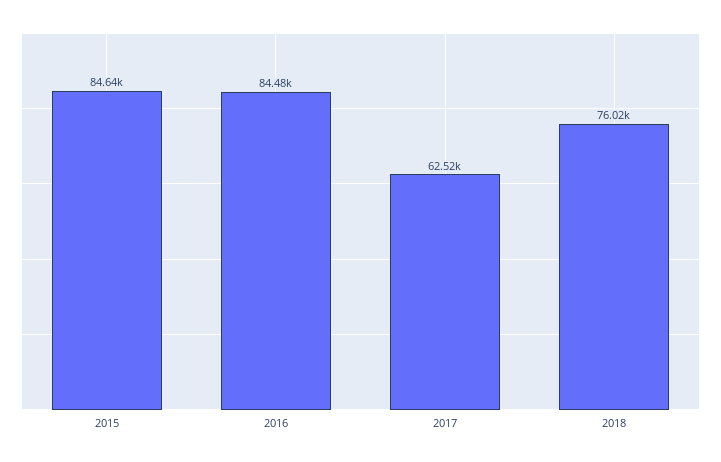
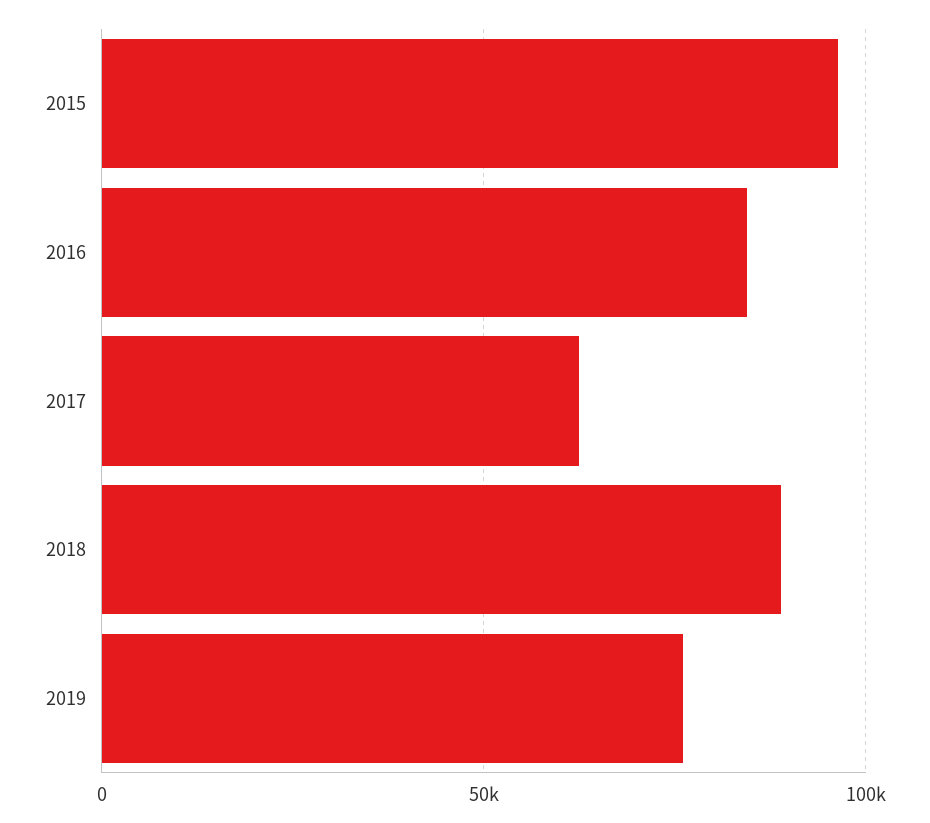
2015: 84640 -> 95000
2018: 76020 -> 90000
2019: none -> 75000

